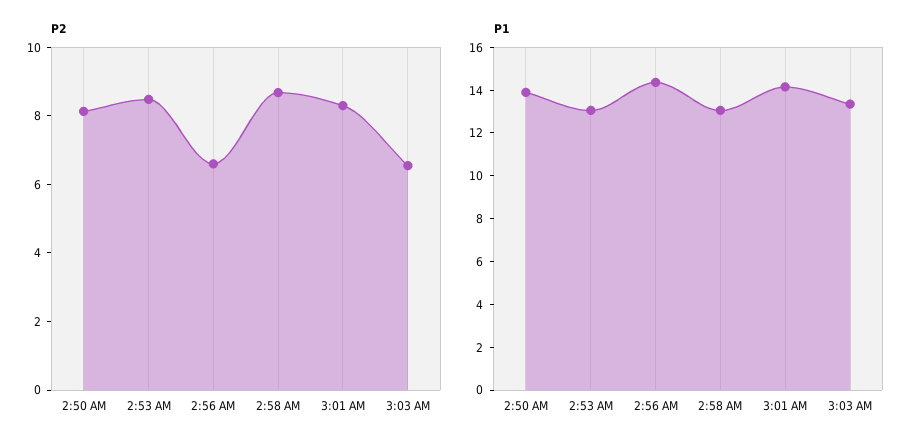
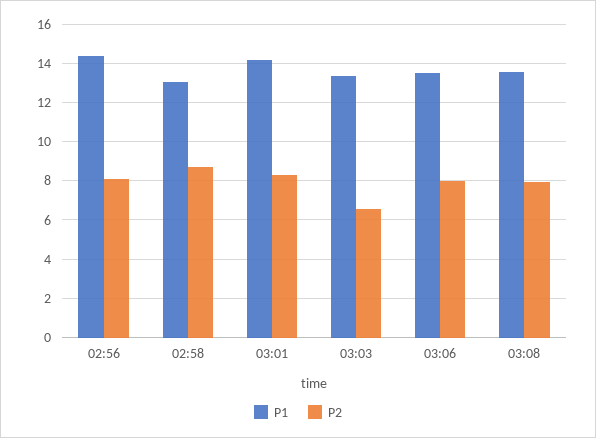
P2, 2:50 AM: 8 -> none
P2, 2:53 AM: 8.5 -> none
P2, 2:56 AM: 6.5 -> 8
P1, 2:50 AM: 14 -> none
P1, 2:53 AM: 13 -> none
P1, 03:06: none -> 13.5
P2, 03:06: none -> 8
P1, 03:08: none -> 13.5
P2, 03:08: none -> 8

